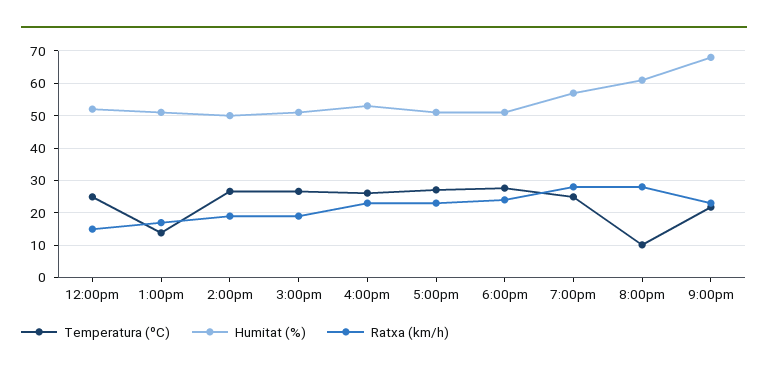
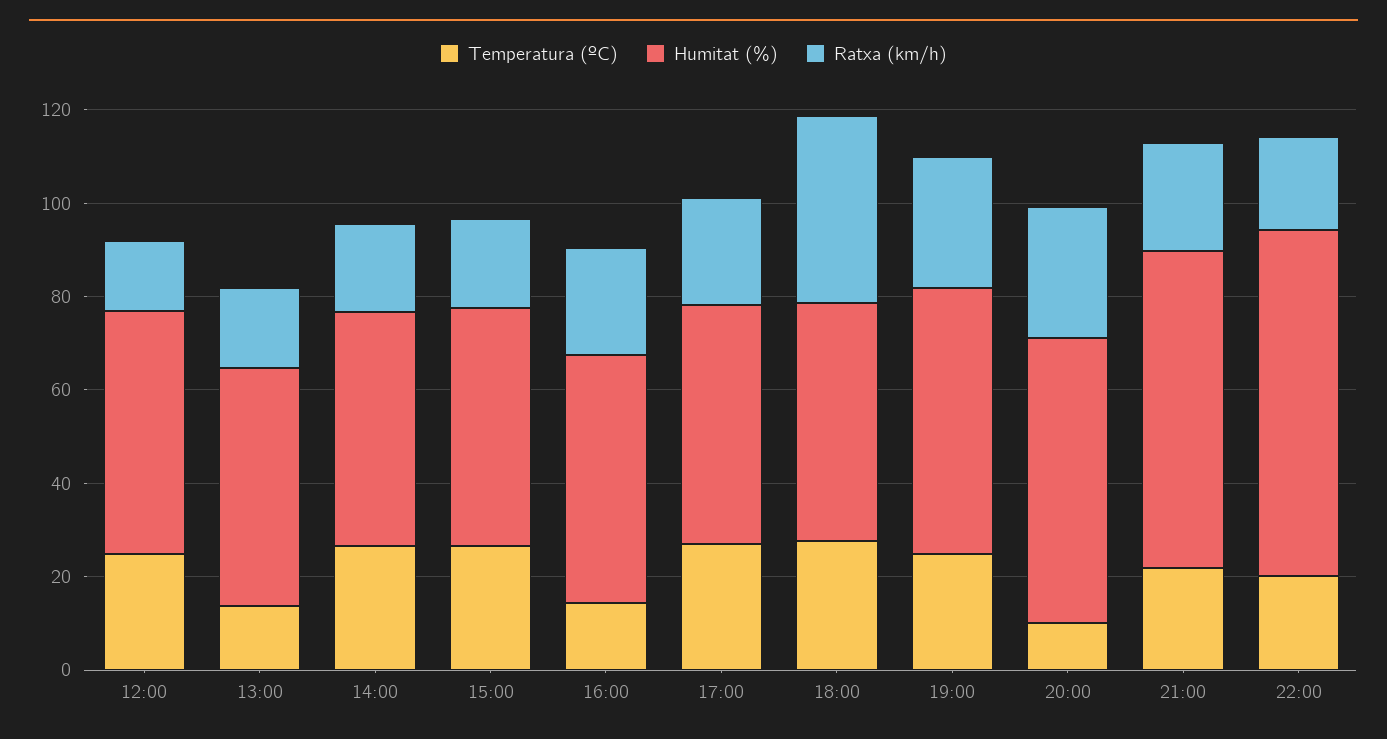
Temperatura (ºC), 4:00pm: 26 -> 15
Ratxa (km/h), 6:00pm: 24 -> 40
Temperatura (ºC), 22:00: none -> 20
Humitat (%), 22:00: none -> 75
Ratxa (km/h), 22:00: none -> 20

